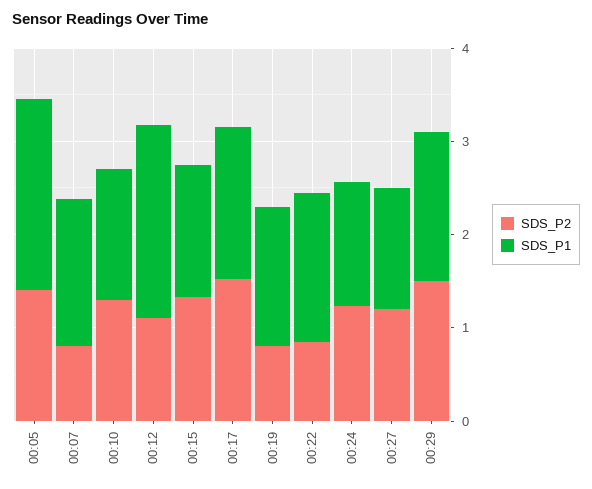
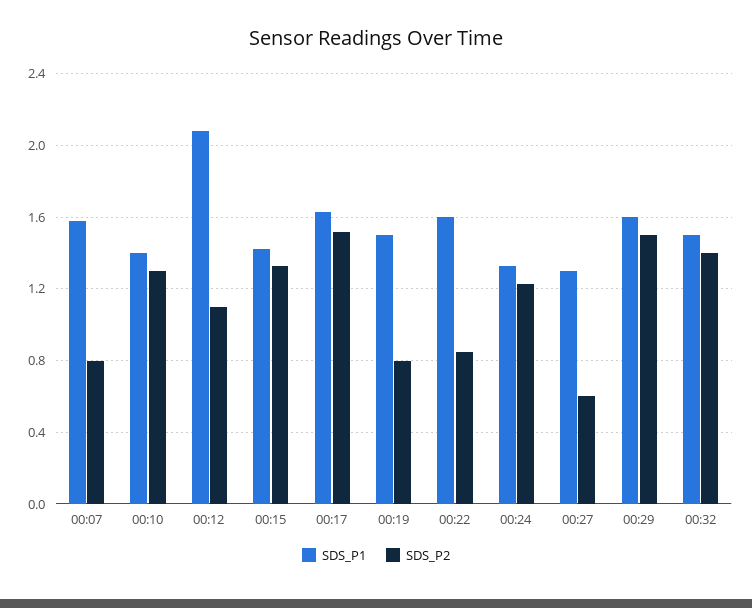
SDS_P2, 00:05: 1.4 -> none
SDS_P1, 00:05: 2 -> none
SDS_P2, 00:27: 1.2 -> 0.6
SDS_P1, 00:32: none -> 1.5
SDS_P2, 00:32: none -> 1.4

